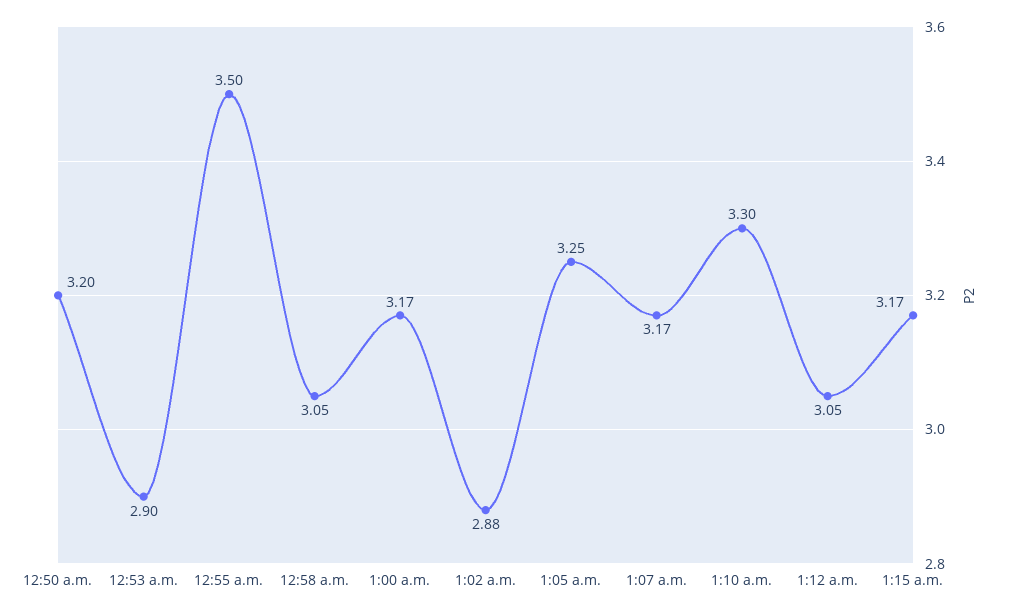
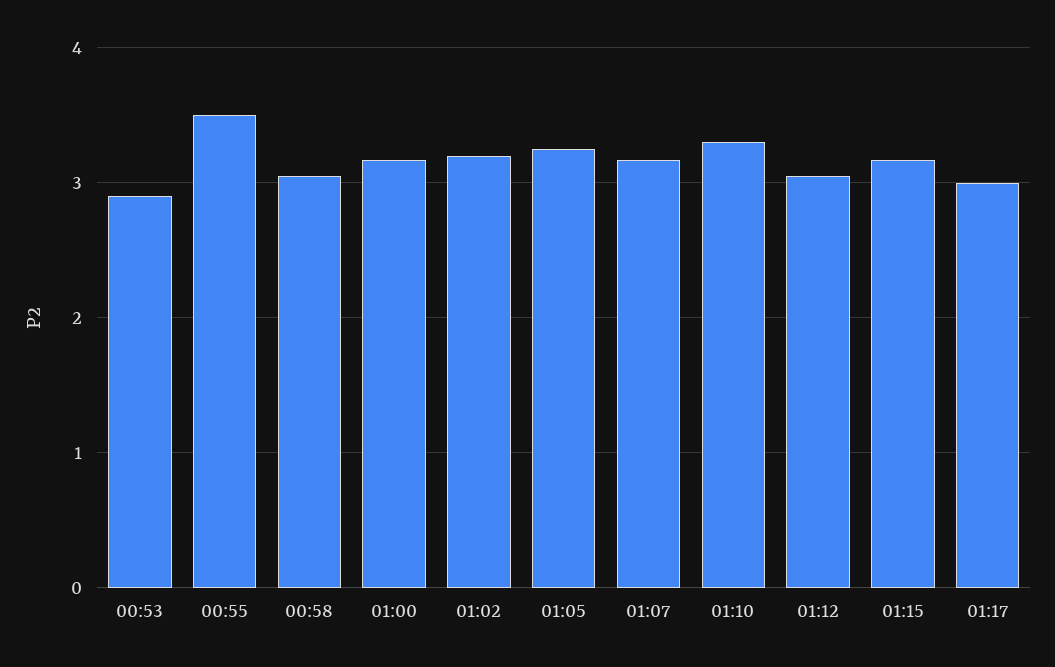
12:50 a.m.: 3.2 -> none
1:02 a.m.: 2.88 -> 3.2
01:17: none -> 3

